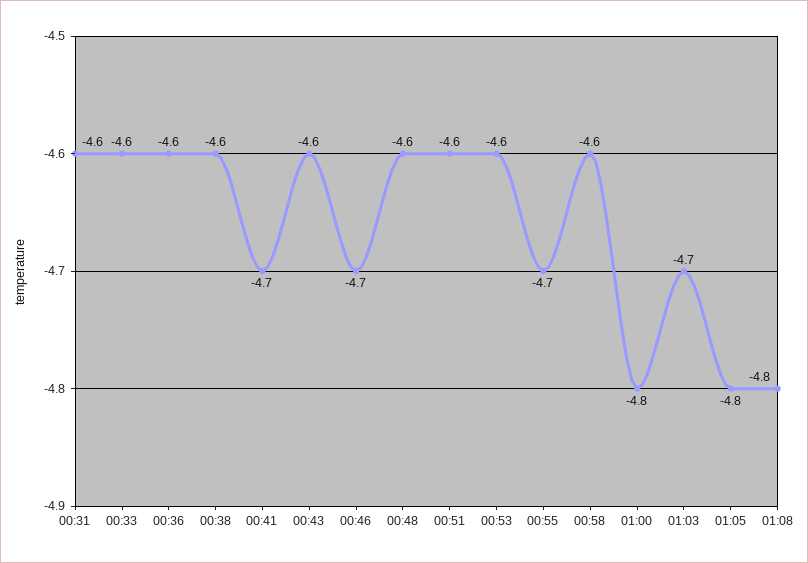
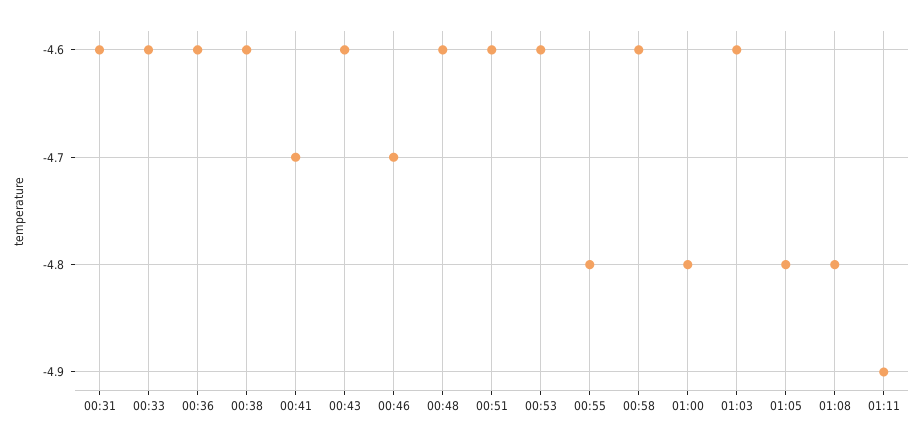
00:55: -4.7 -> -4.8
01:03: -4.7 -> -4.6
01:11: none -> -4.9

